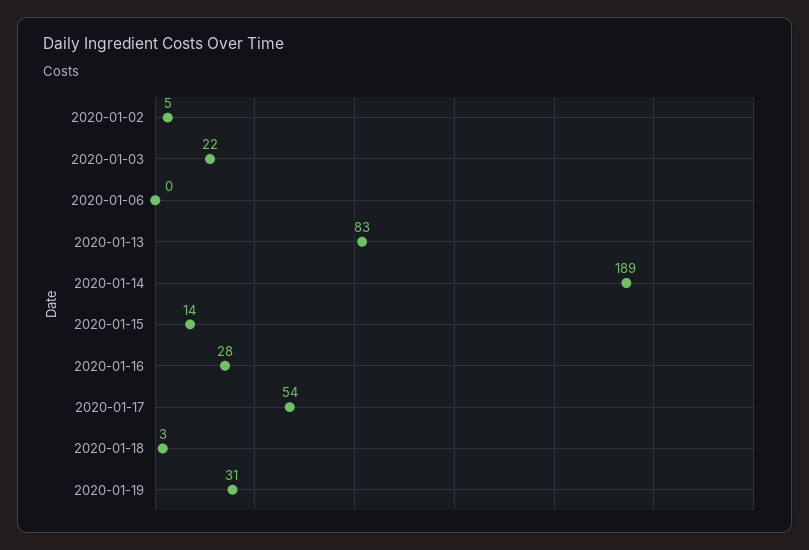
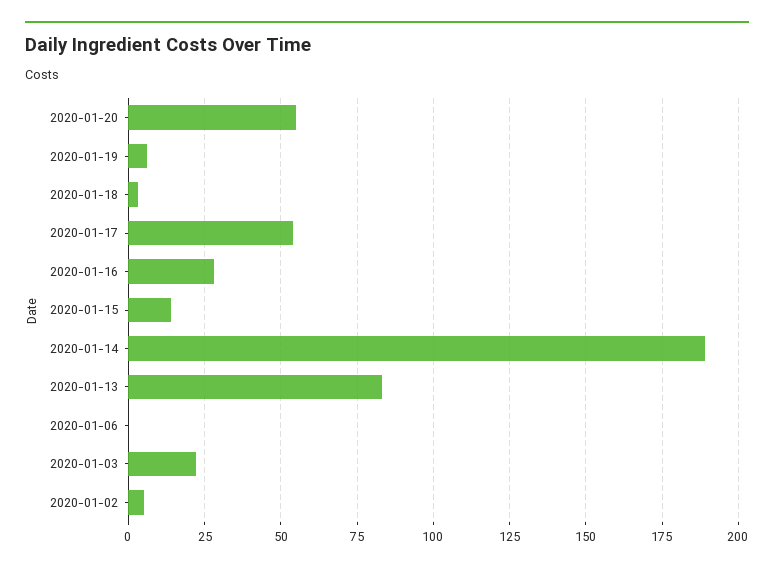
2020-01-19: 31 -> 5
2020-01-20: none -> 55

